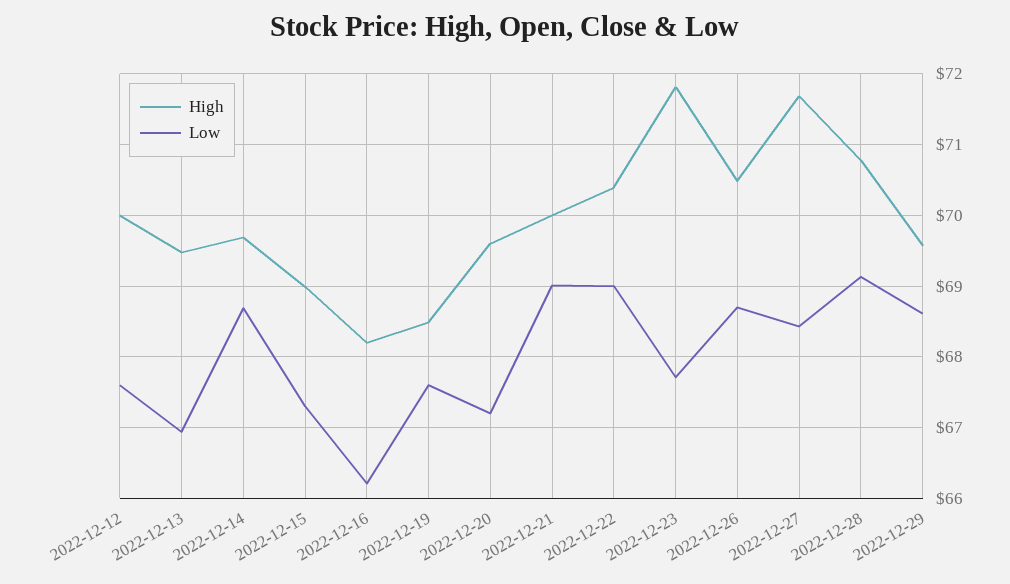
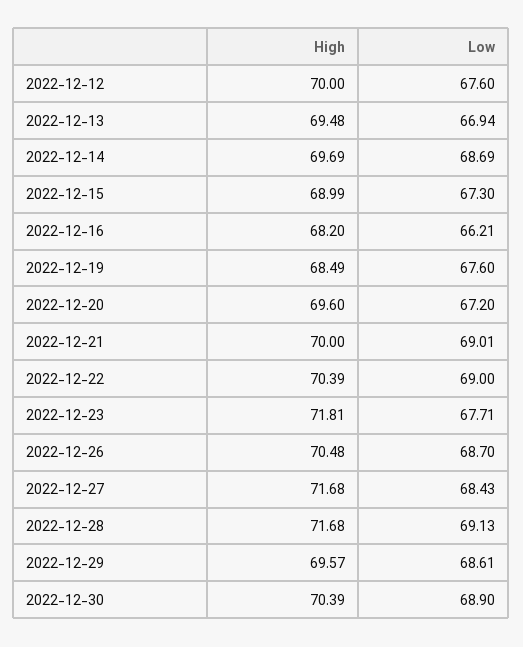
High, 2022-12-28: 70.8 -> 71.68
High, 2022-12-30: none -> 70.39
Low, 2022-12-30: none -> 68.9

